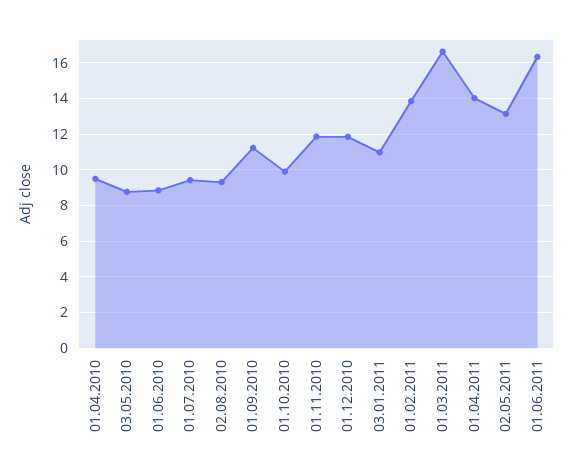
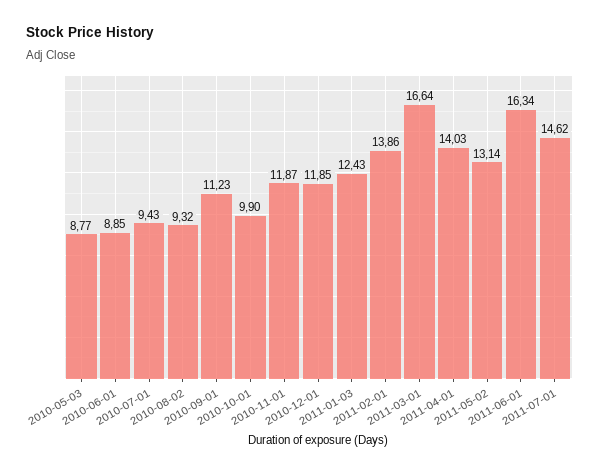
01.04.2010: 9.5 -> none
03.01.2011: 11 -> 12.43
2011-07-01: none -> 14.62

